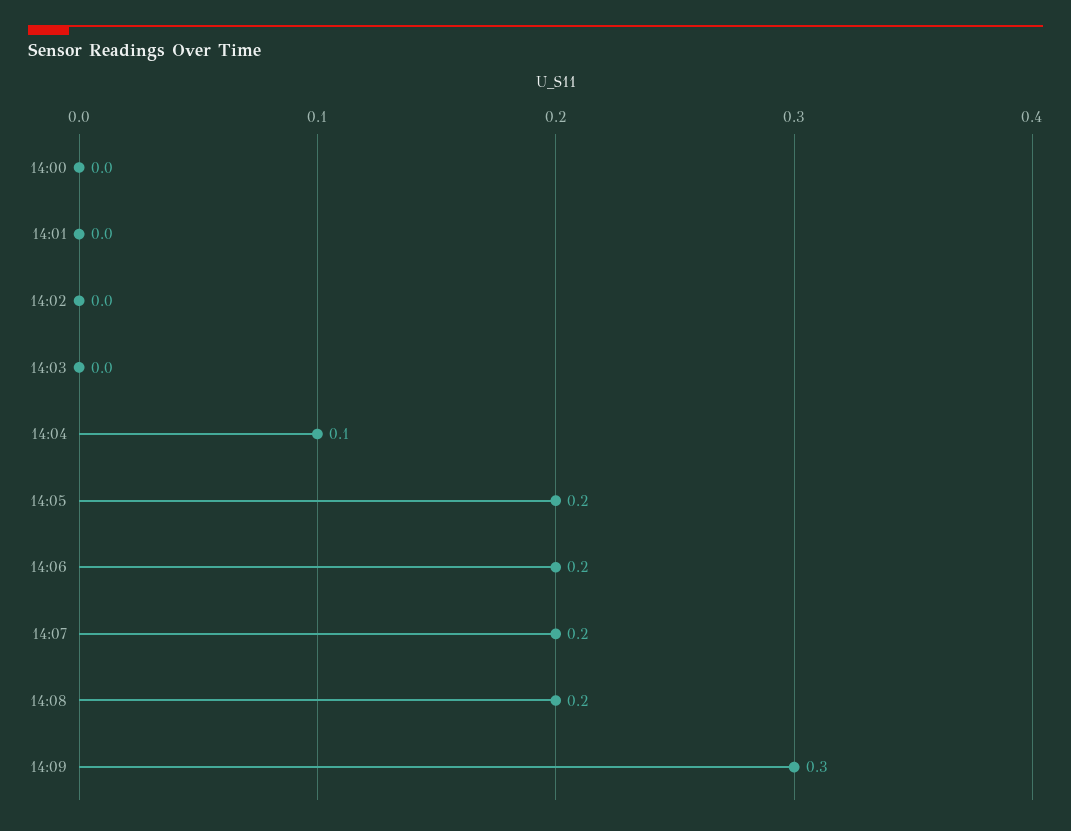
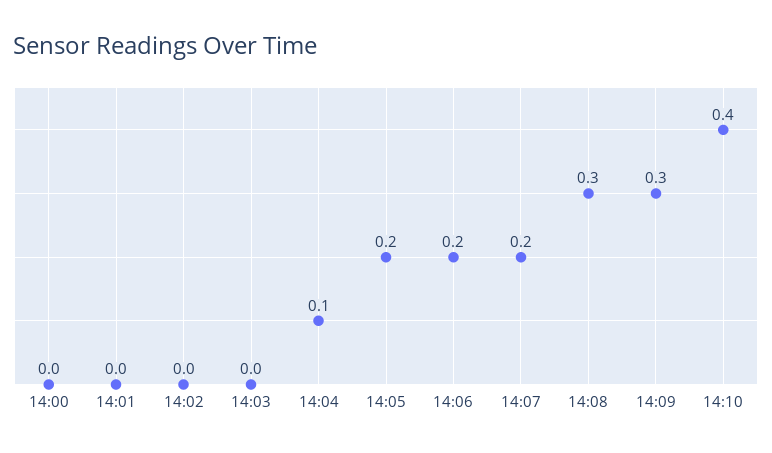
14:08: 0.2 -> 0.3
14:10: none -> 0.4

